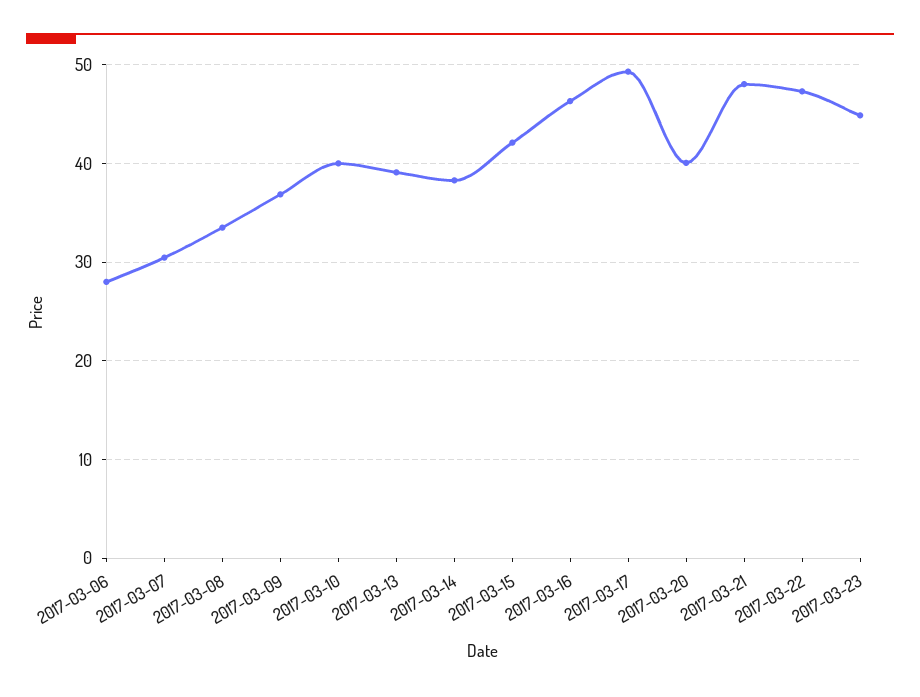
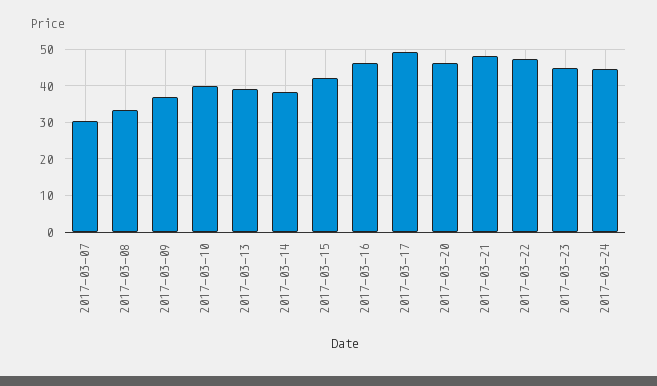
2017-03-06: 28 -> none
2017-03-20: 40 -> 46
2017-03-24: none -> 44

